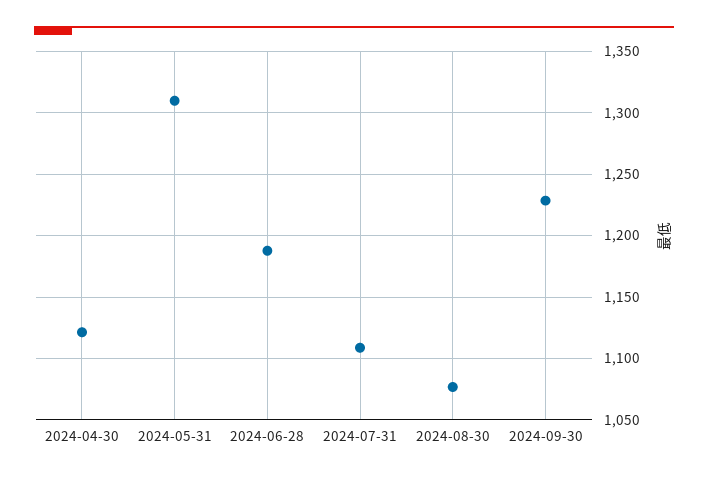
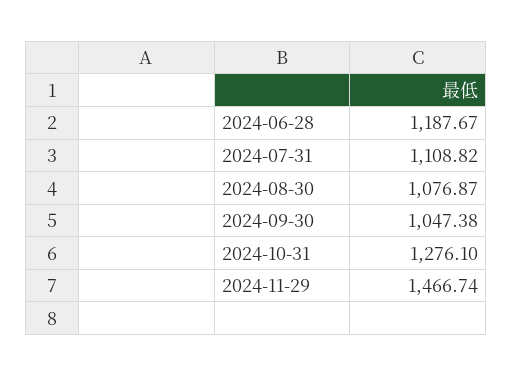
2024-04-30: 1120 -> none
2024-05-31: 1310 -> none
2024-09-30: 1230 -> 1047.38
2024-10-31: none -> 1276.1
2024-11-29: none -> 1466.74

